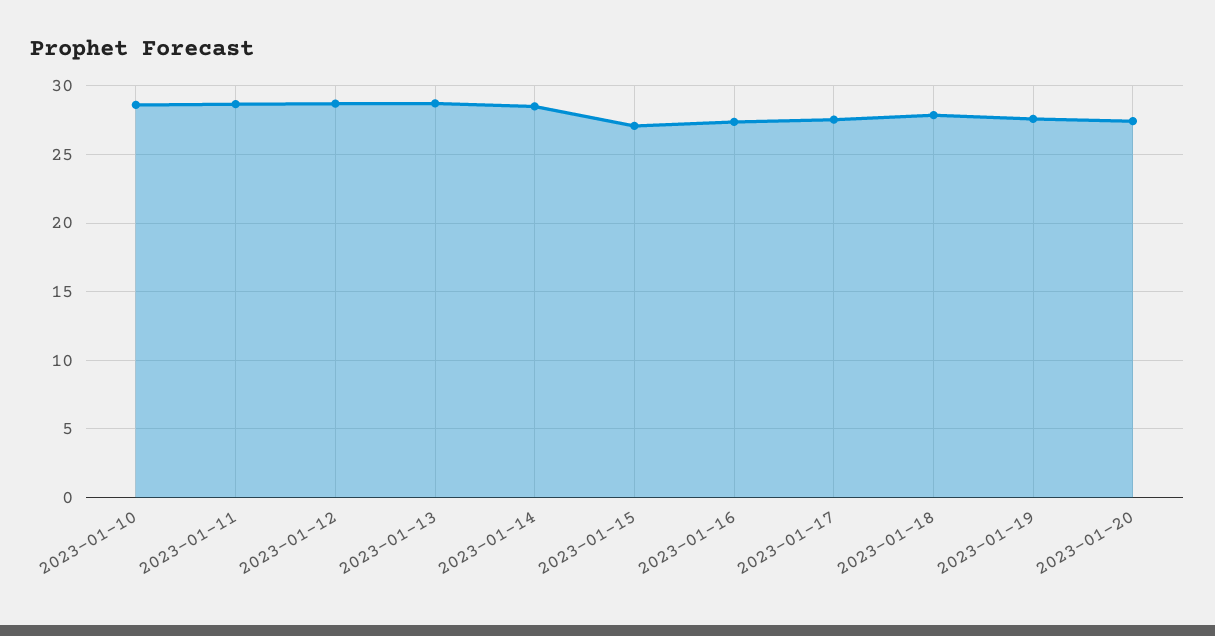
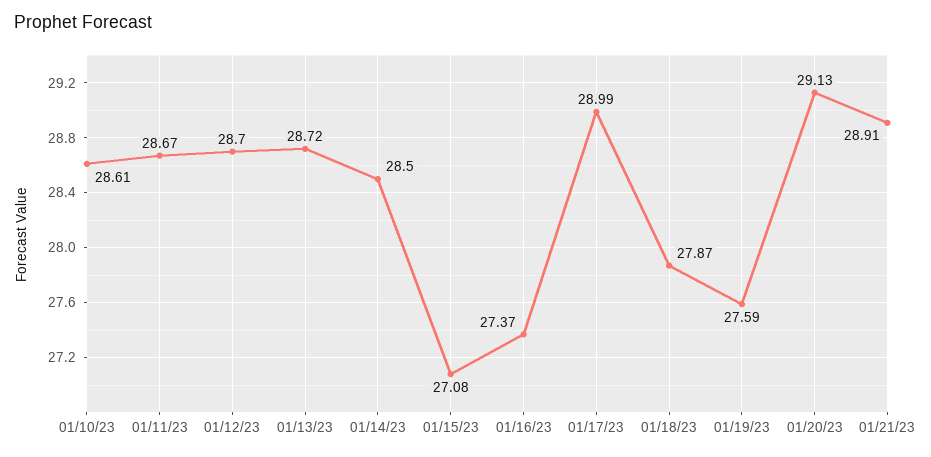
2023-01-17: 27.5 -> 28.99
2023-01-20: 27.5 -> 29.13
01/21/23: none -> 28.91

